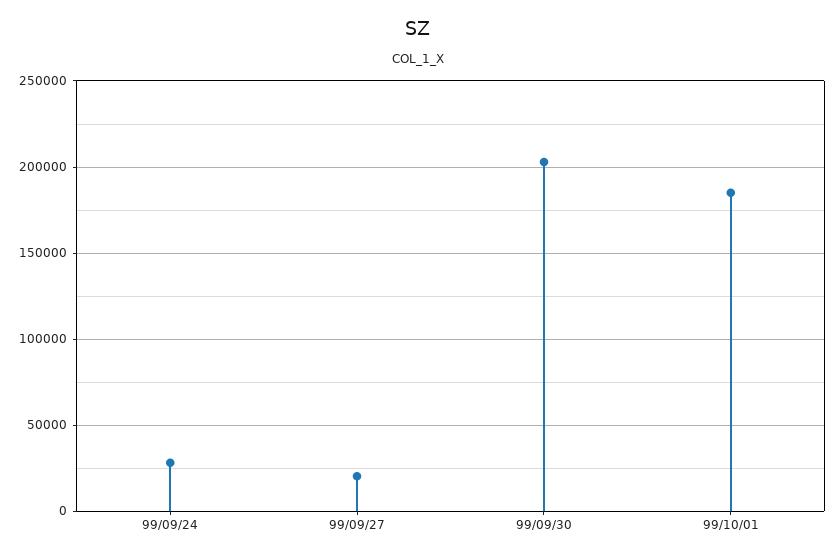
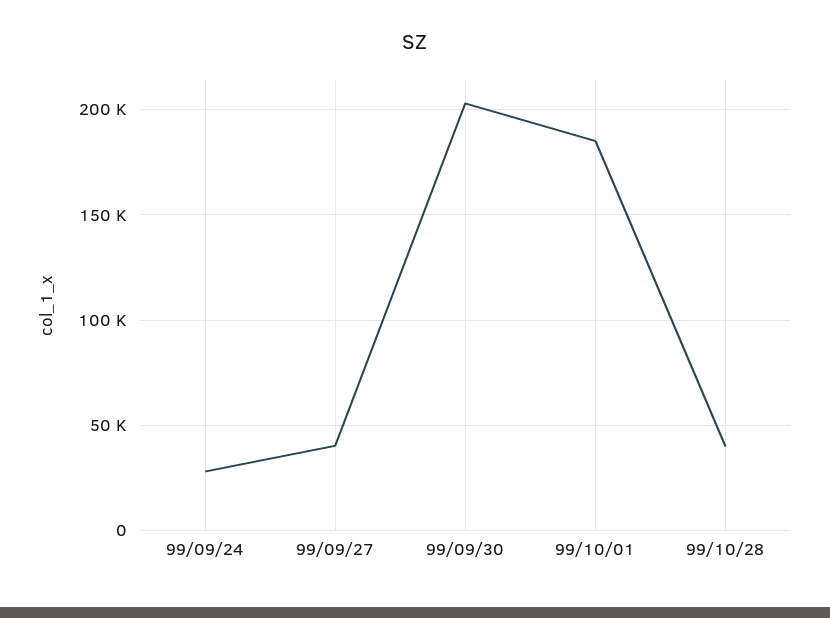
99/09/27: 20000 -> 40000
99/10/28: none -> 40000

